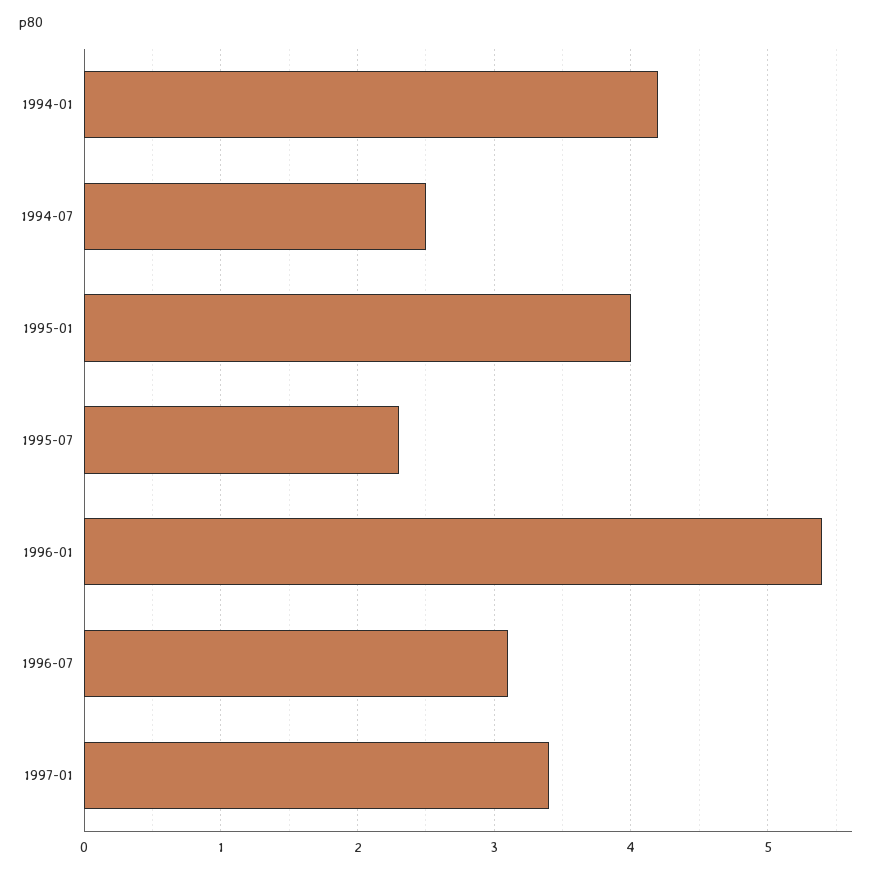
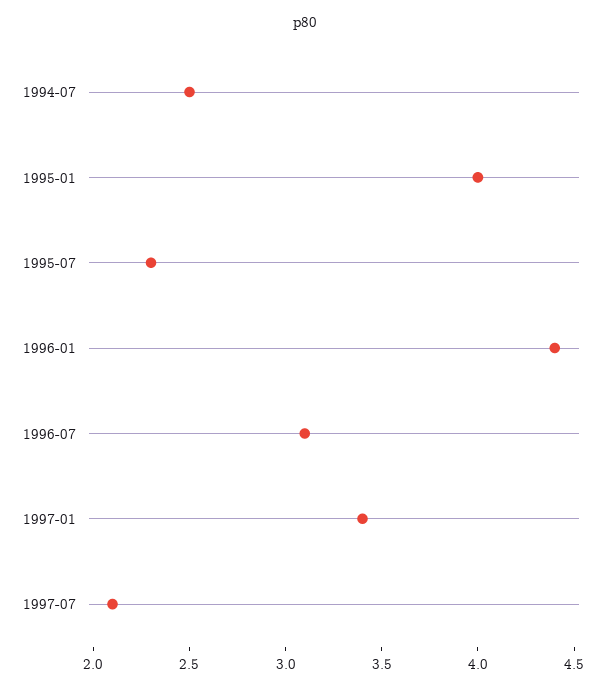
1994-01: 4.2 -> none
1996-01: 5.4 -> 4.4
1997-07: none -> 2.1

